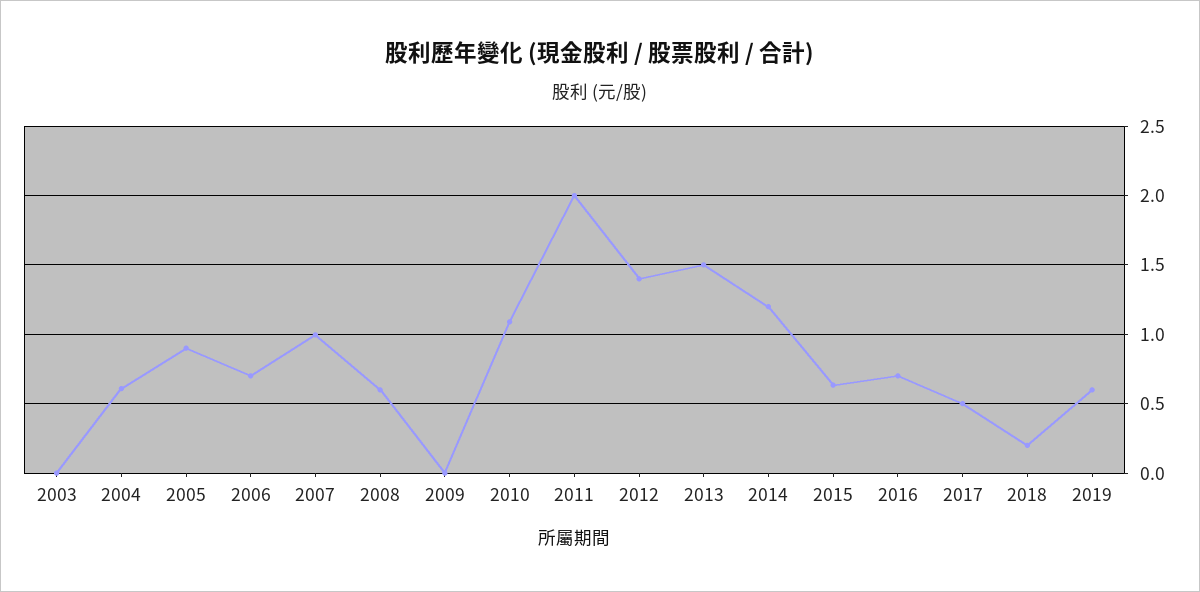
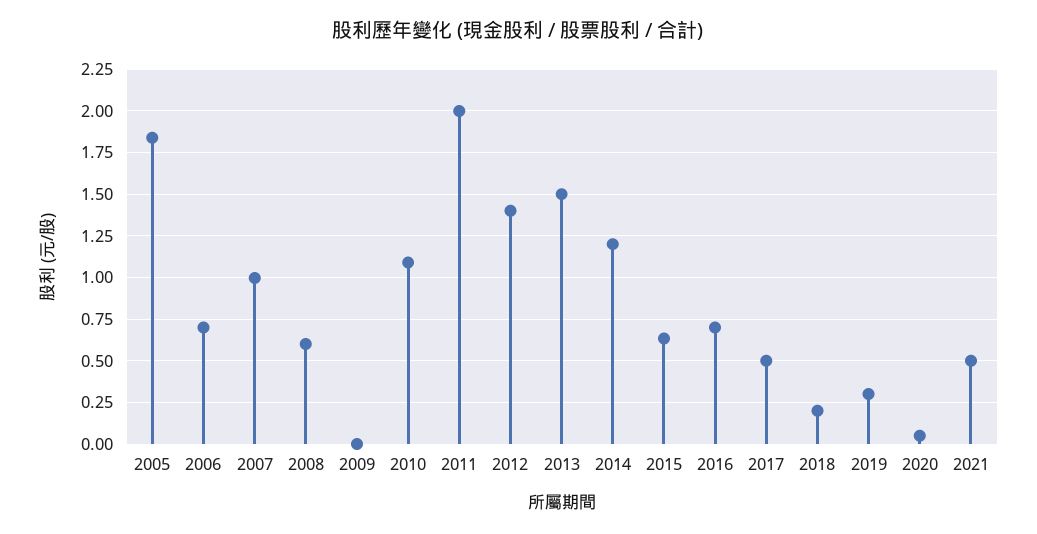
2003: 0 -> none
2004: 0.6 -> none
2005: 0.9 -> 1.85
2019: 0.6 -> 0.3
2020: none -> 0.05
2021: none -> 0.5

